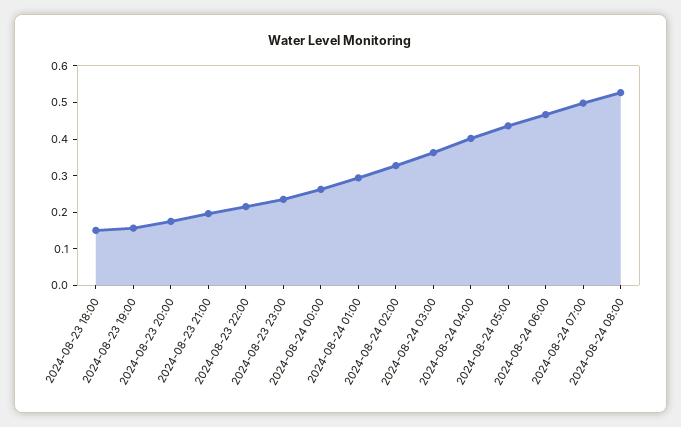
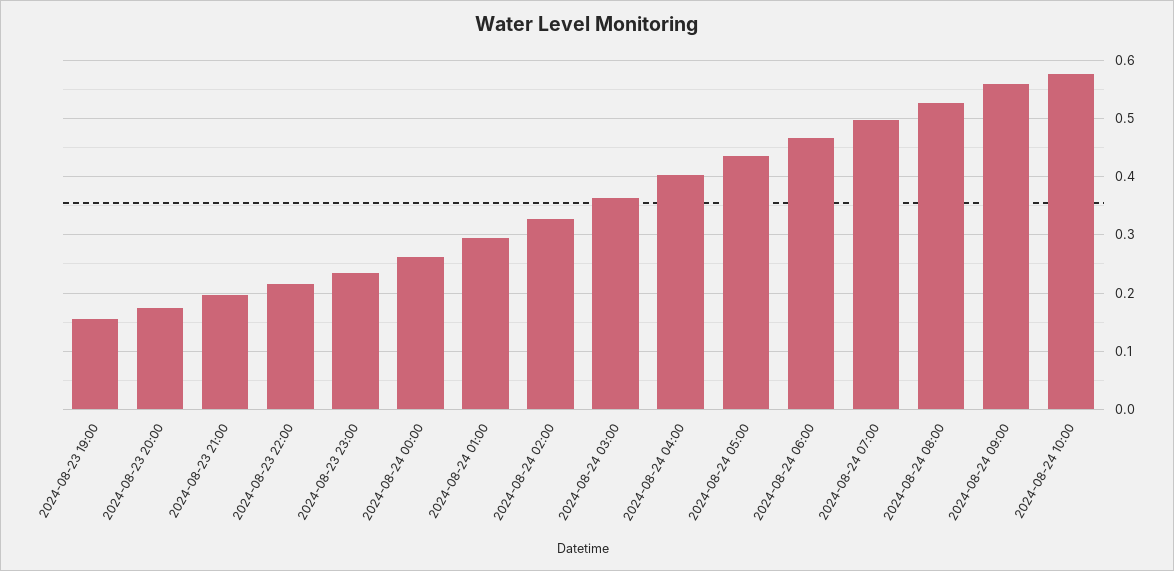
2024-08-23 18:00: 0.15 -> none
2024-08-24 09:00: none -> 0.56
2024-08-24 10:00: none -> 0.58

